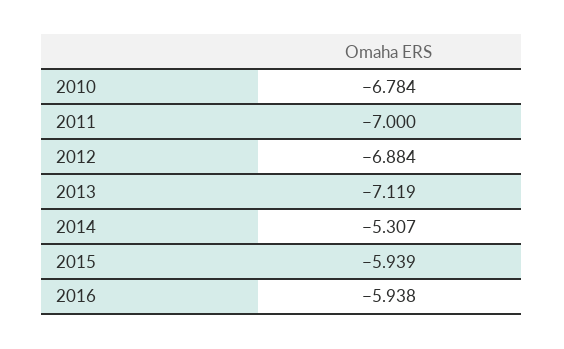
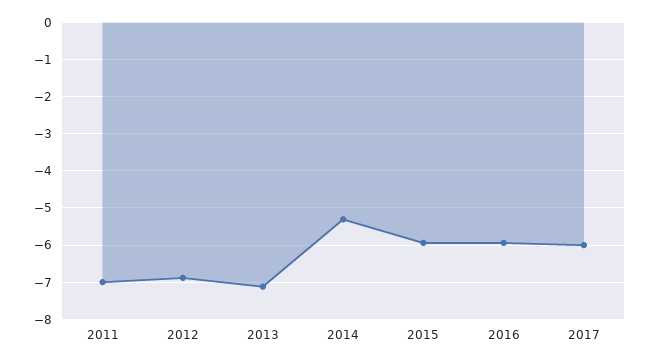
2010: -6.784 -> none
2017: none -> -6

